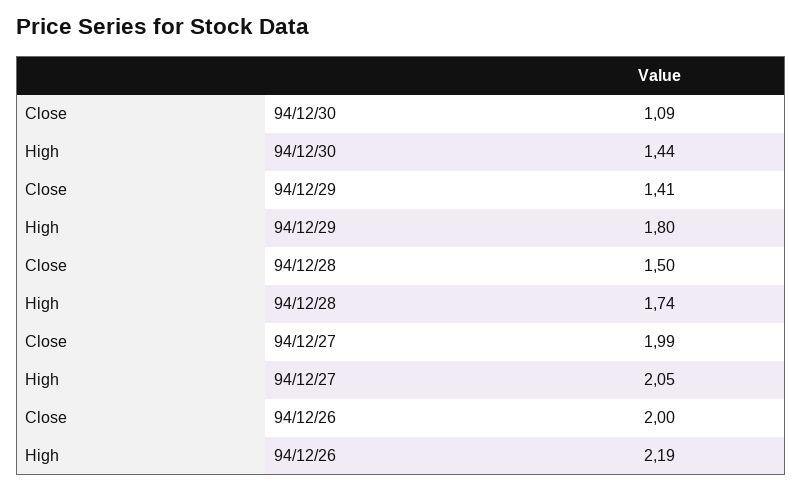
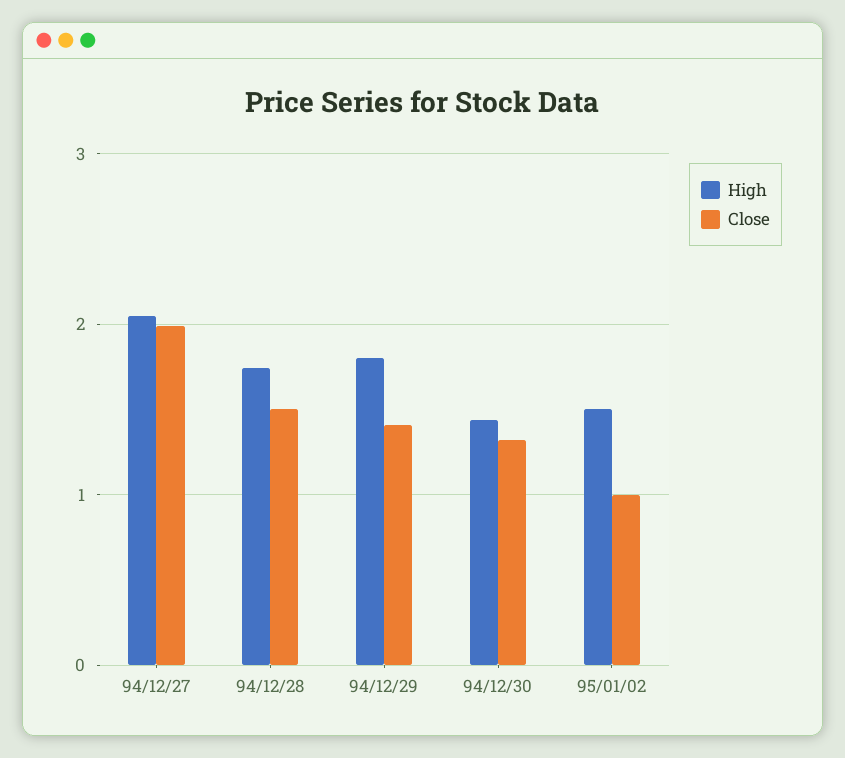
Close, 94/12/30: 1.09 -> 1.3
Close, 94/12/26: 2 -> none
High, 94/12/26: 2.19 -> none
High, 95/01/02: none -> 1.5
Close, 95/01/02: none -> 1

